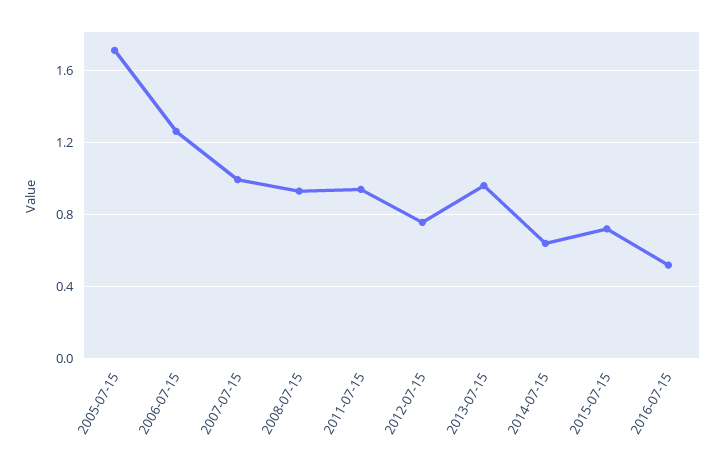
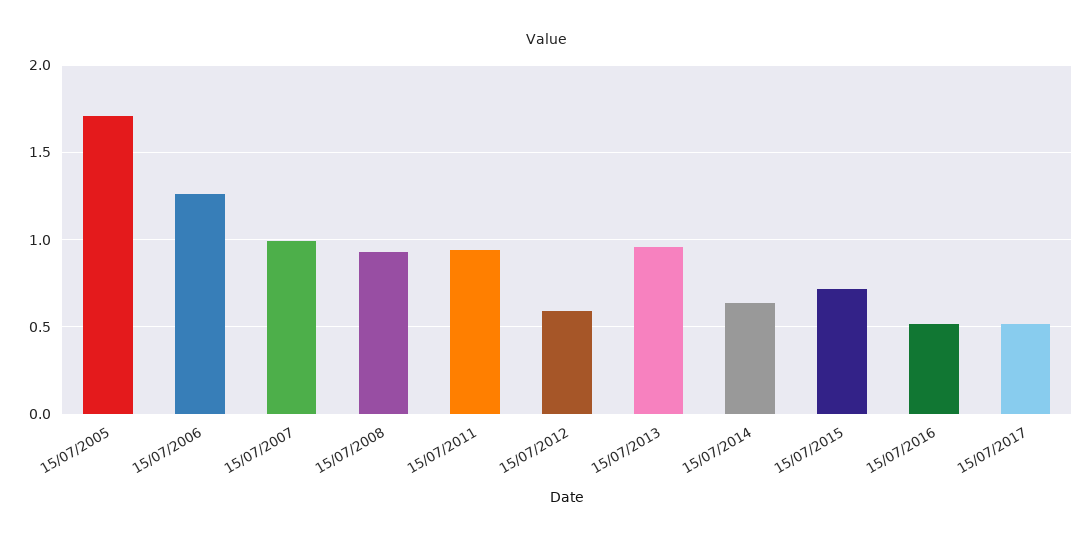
2012-07-15: 0.75 -> 0.6
15/07/2017: none -> 0.5

